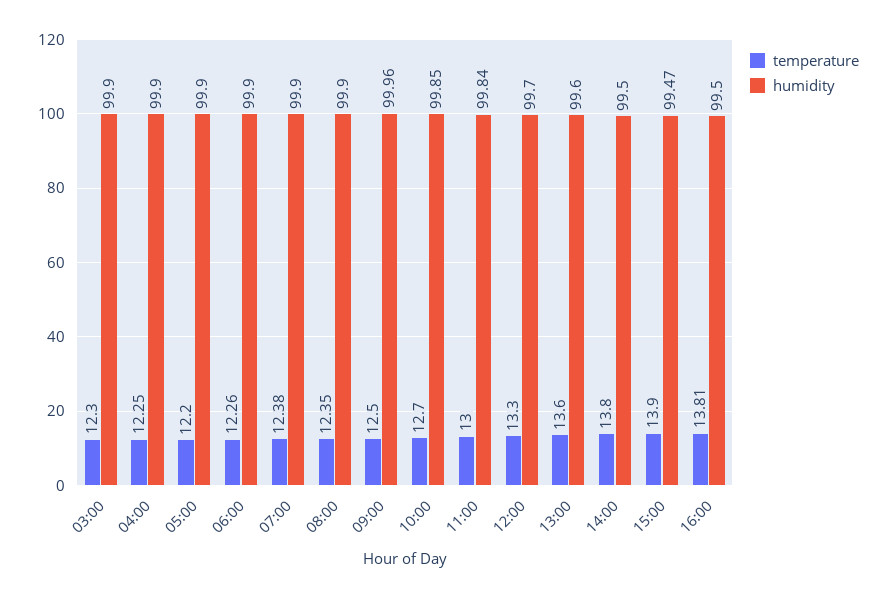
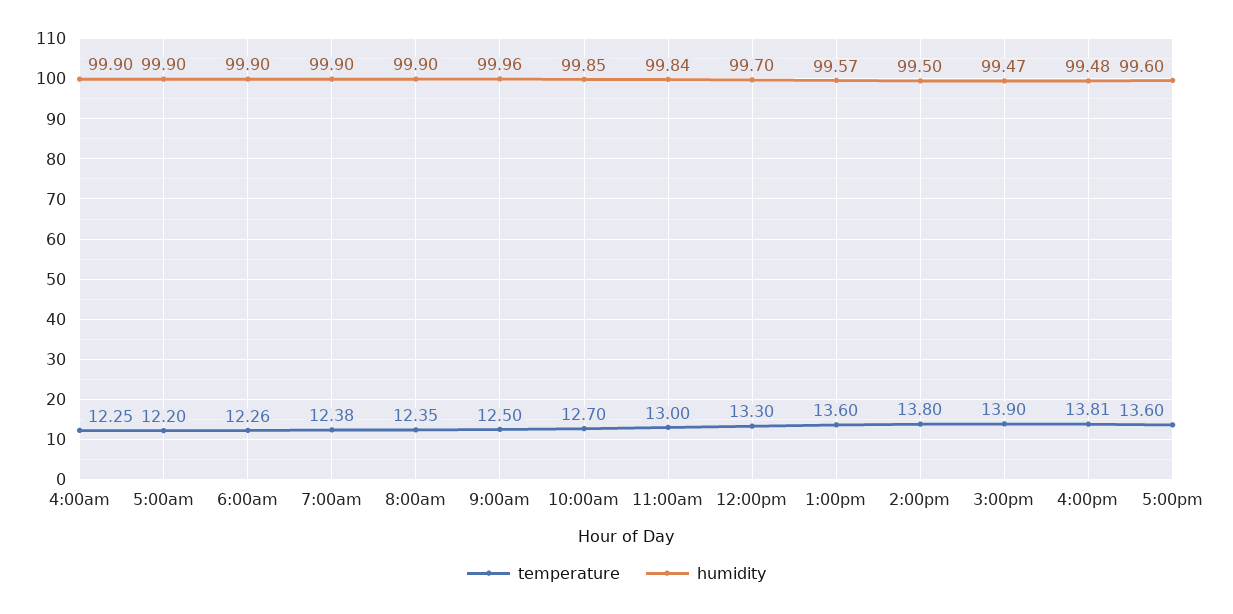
temperature, 03:00: 12.3 -> none
humidity, 03:00: 99.9 -> none
humidity, 13:00: 99.6 -> 99.57
humidity, 16:00: 99.5 -> 99.48
temperature, 5:00pm: none -> 13.6
humidity, 5:00pm: none -> 99.6

